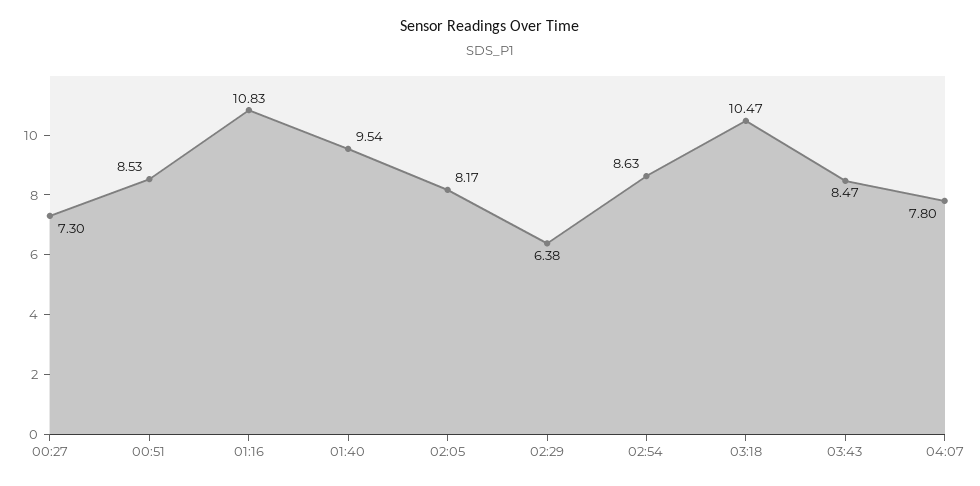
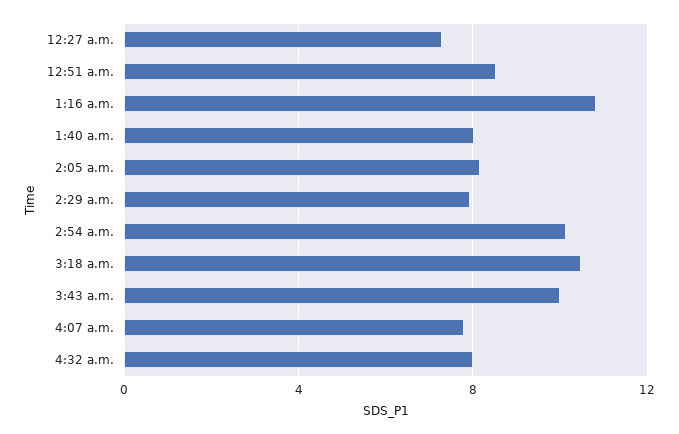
01:40: 9.54 -> 8
02:29: 6.38 -> 8
02:54: 8.63 -> 10
03:43: 8.47 -> 10
4:32 a.m.: none -> 8

